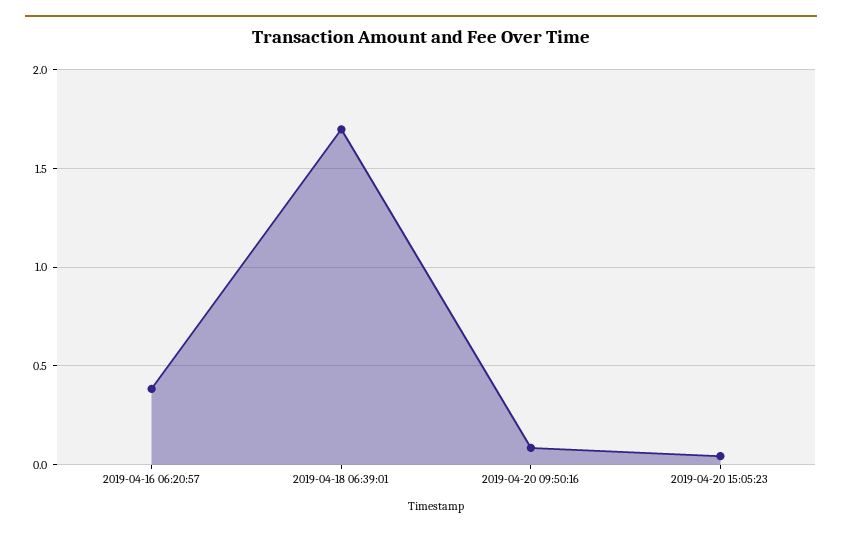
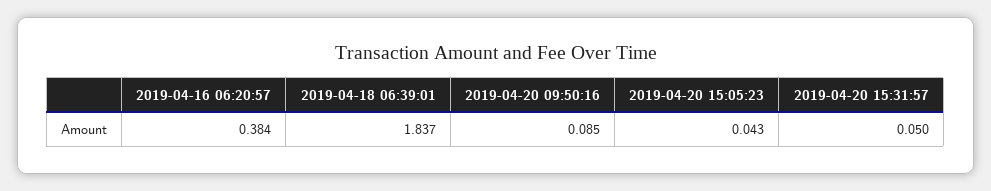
2019-04-18 06:39:01: 1.7 -> 1.837
2019-04-20 15:31:57: none -> 0.05

